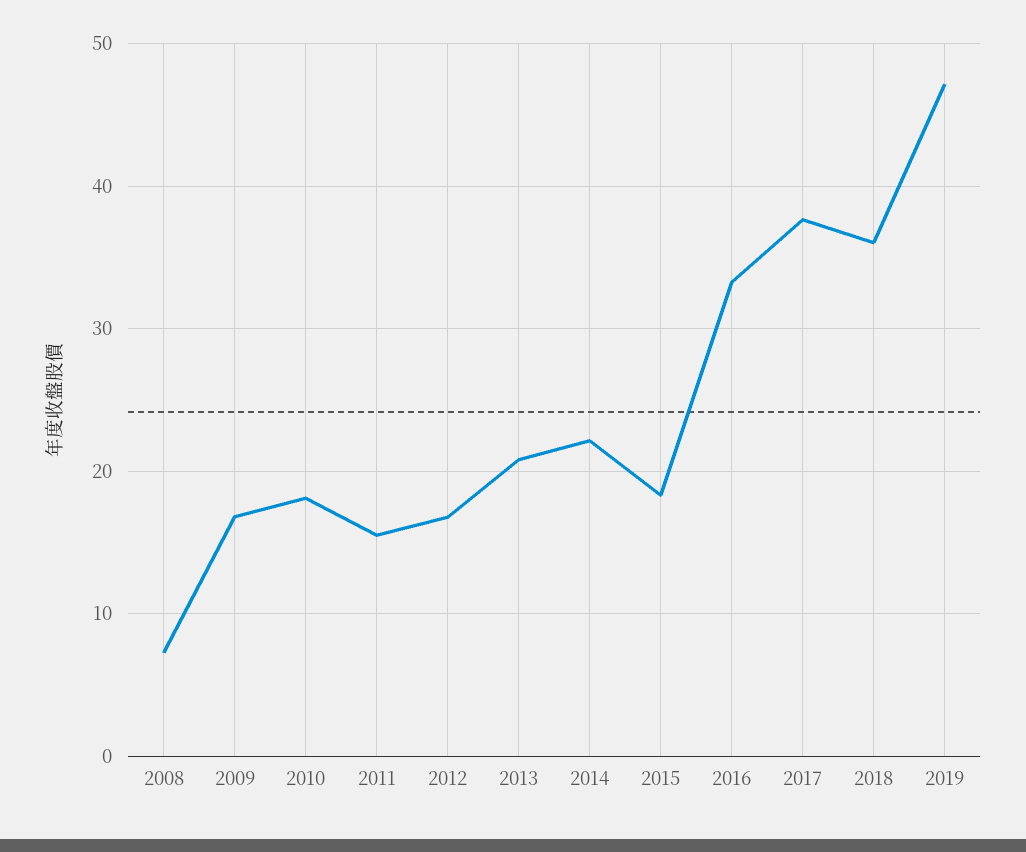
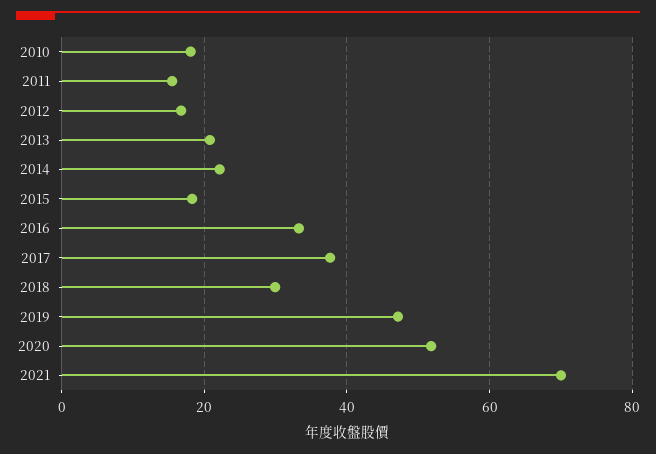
2008: 7 -> none
2009: 17 -> none
2018: 36 -> 30
2020: none -> 52
2021: none -> 70

